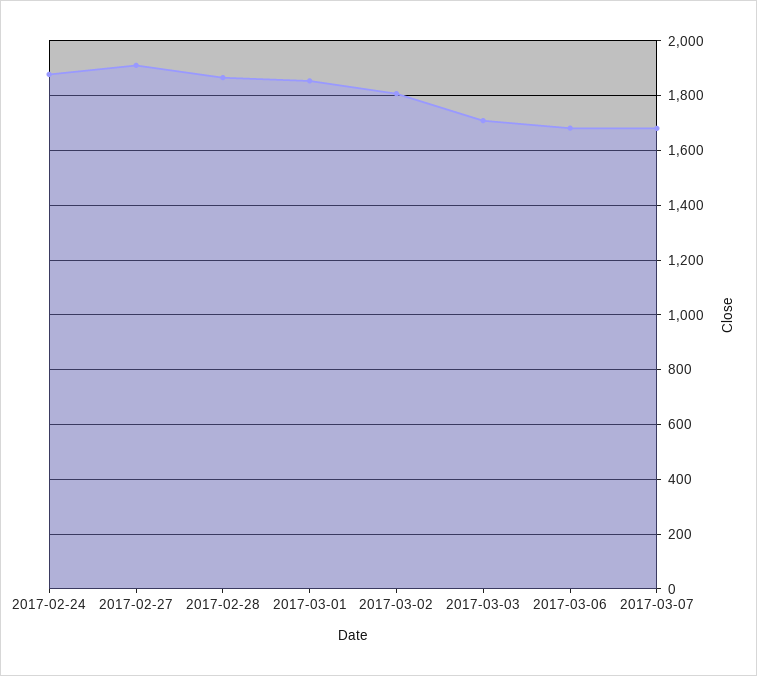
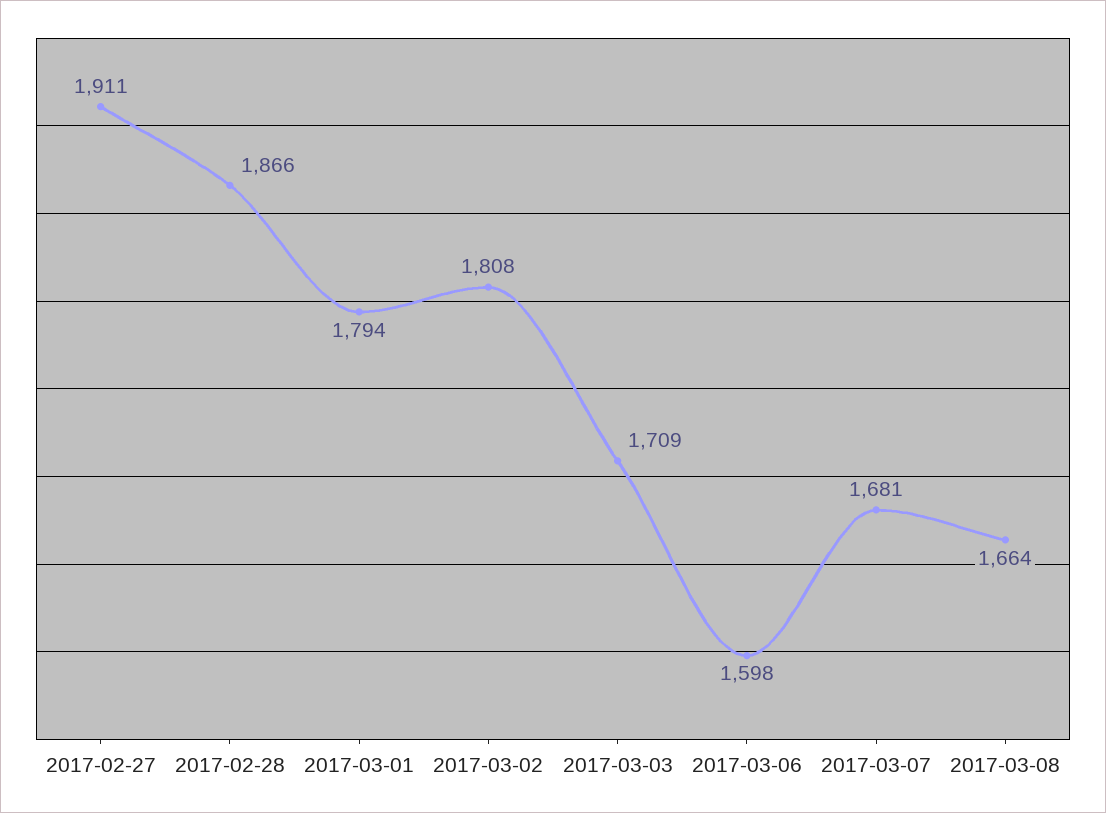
2017-02-24: 1875 -> none
2017-03-01: 1850 -> 1794
2017-03-06: 1675 -> 1598
2017-03-08: none -> 1664

